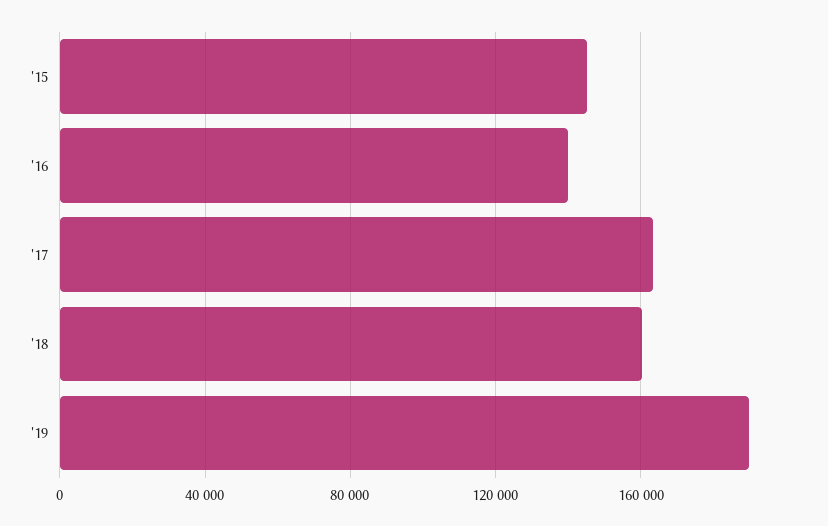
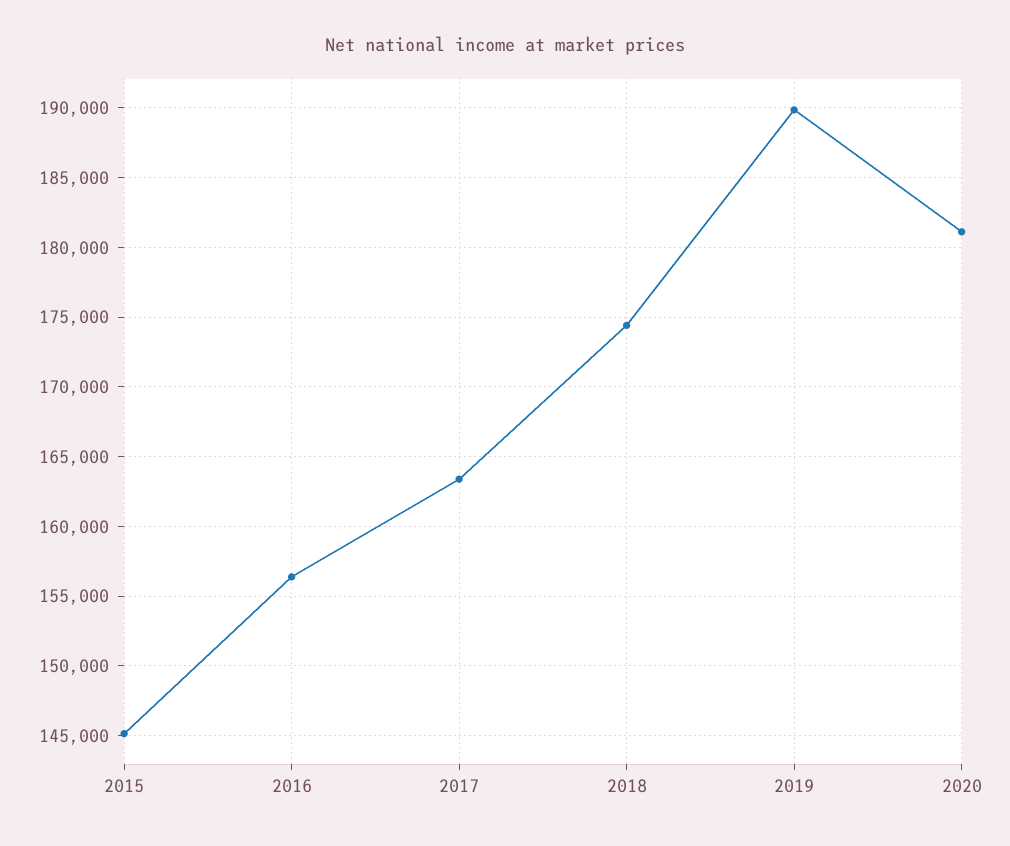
'16: 140000 -> 156500
'18: 160000 -> 174500
2020: none -> 181000

